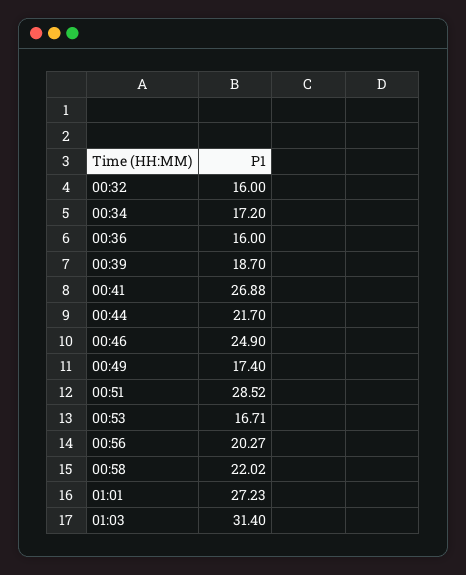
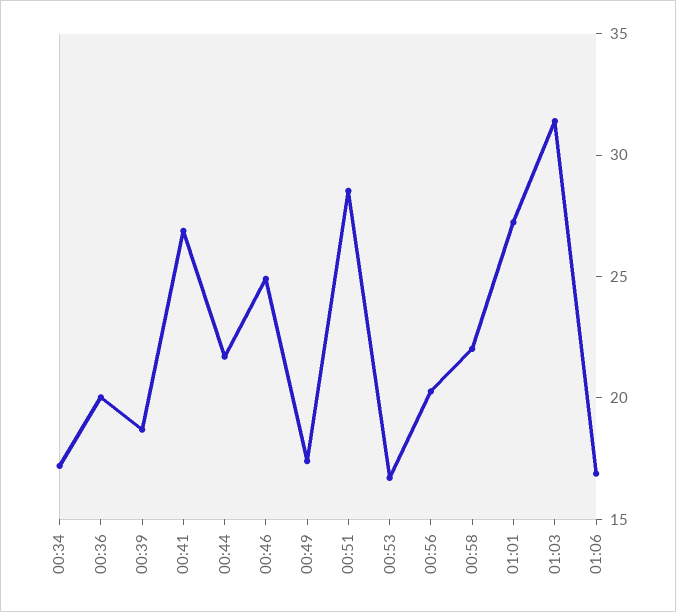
00:32: 16 -> none
00:36: 16 -> 20
01:06: none -> 17

